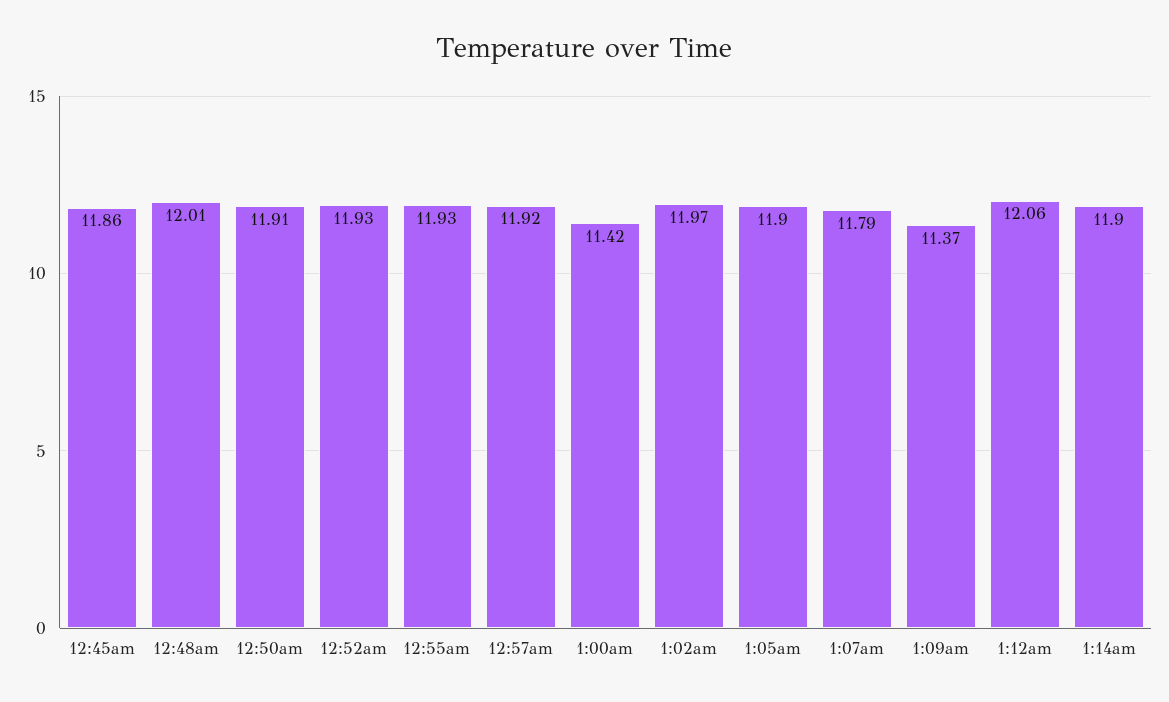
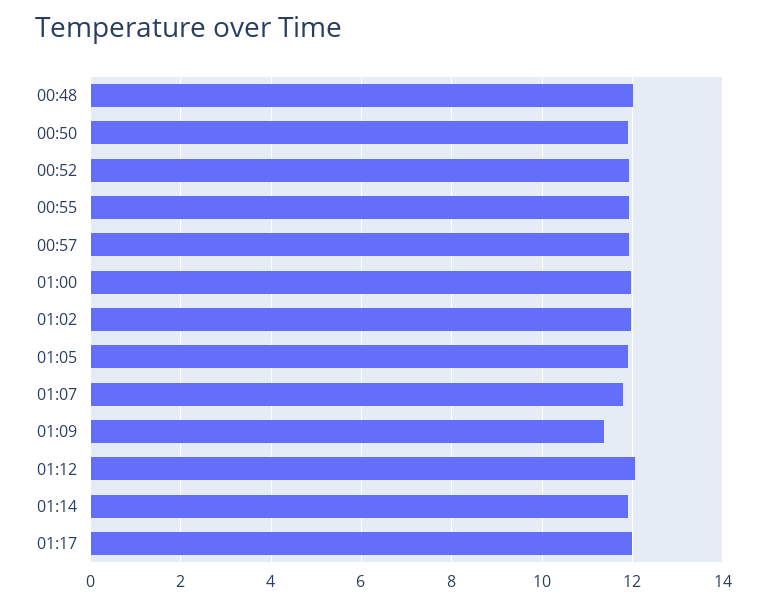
12:45am: 11.86 -> none
1:00am: 11.42 -> 12
01:17: none -> 12

